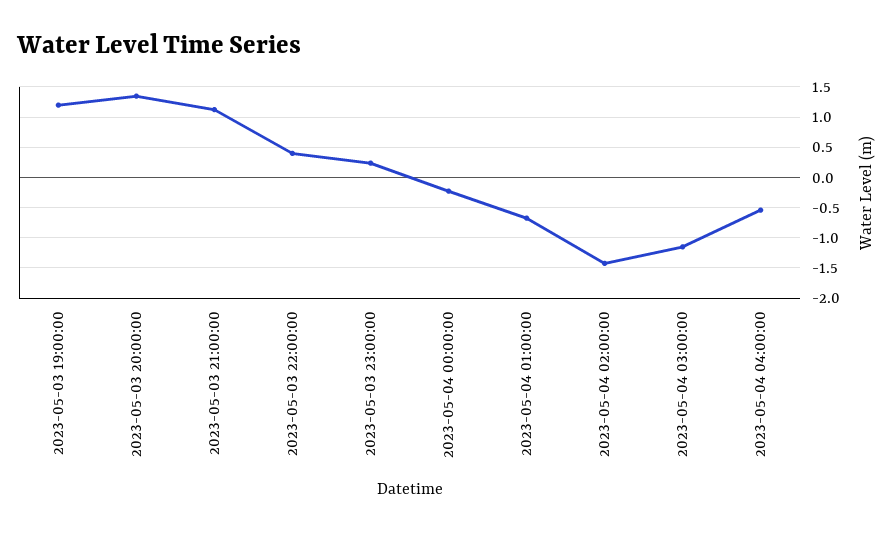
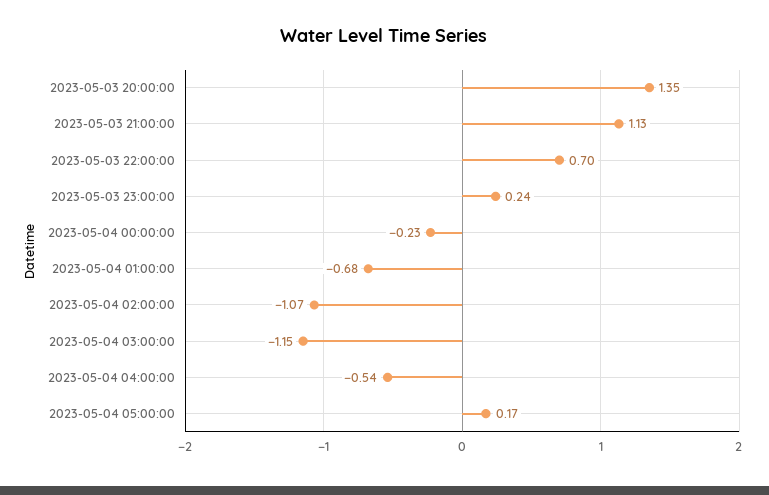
2023-05-03 19:00:00: 1.2 -> none
2023-05-03 22:00:00: 0.4 -> 0.7
2023-05-04 02:00:00: -1.4 -> -1.07
2023-05-04 05:00:00: none -> 0.17

